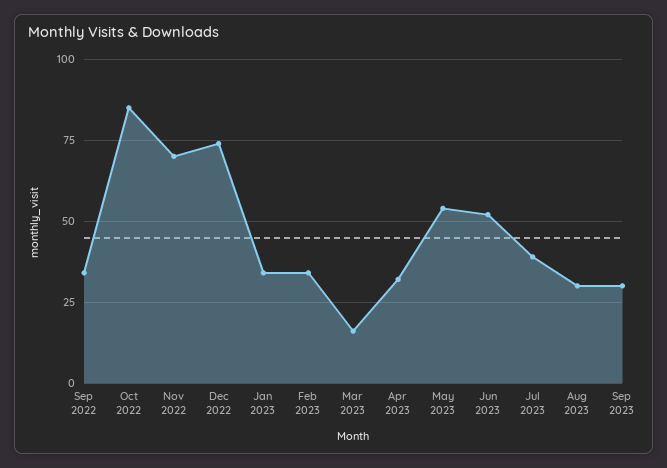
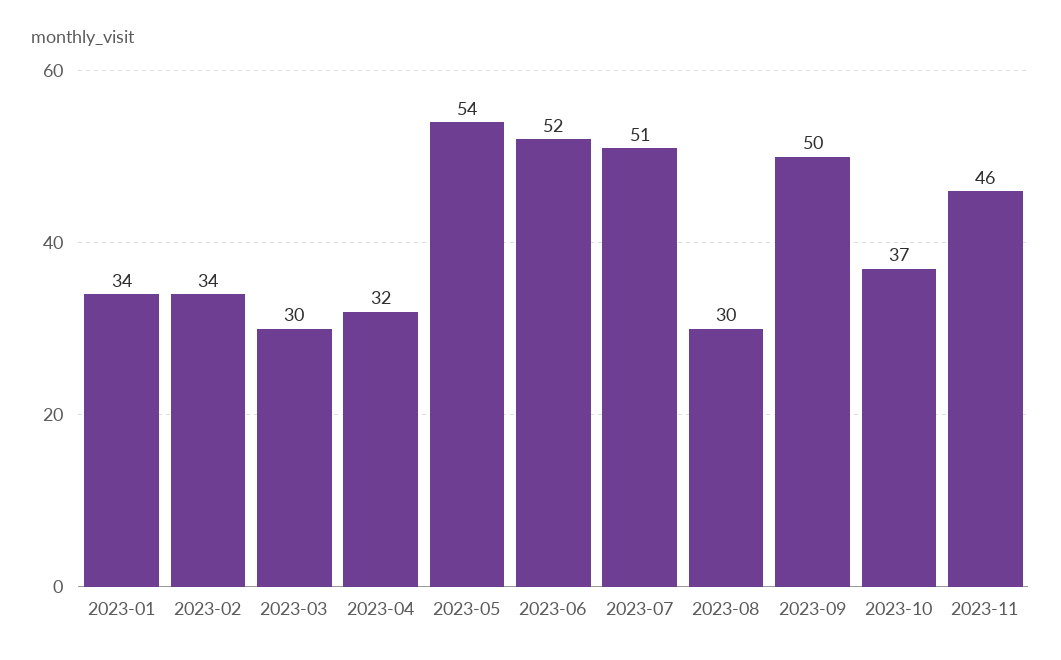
Sep 2022: 35 -> none
Oct 2022: 85 -> none
Nov 2022: 70 -> none
Dec 2022: 75 -> none
Mar 2023: 15 -> 30
Jul 2023: 40 -> 51
Sep 2023: 30 -> 50
2023-10: none -> 37
2023-11: none -> 46

